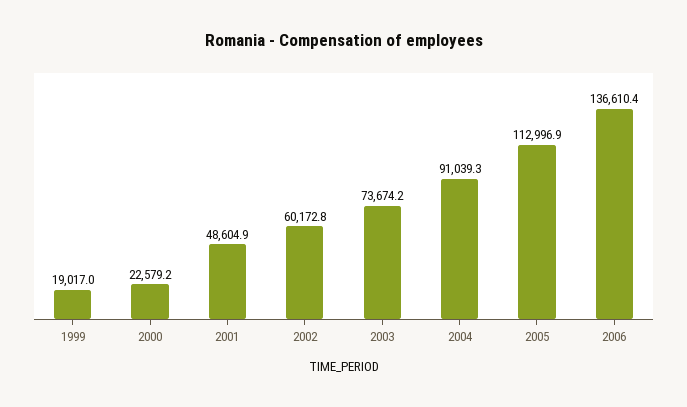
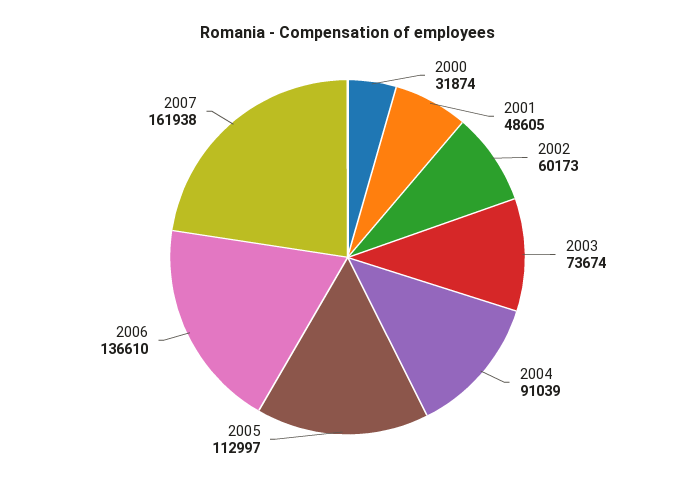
1999: 19017 -> none
2000: 22579.2 -> 31874
2007: none -> 161938

